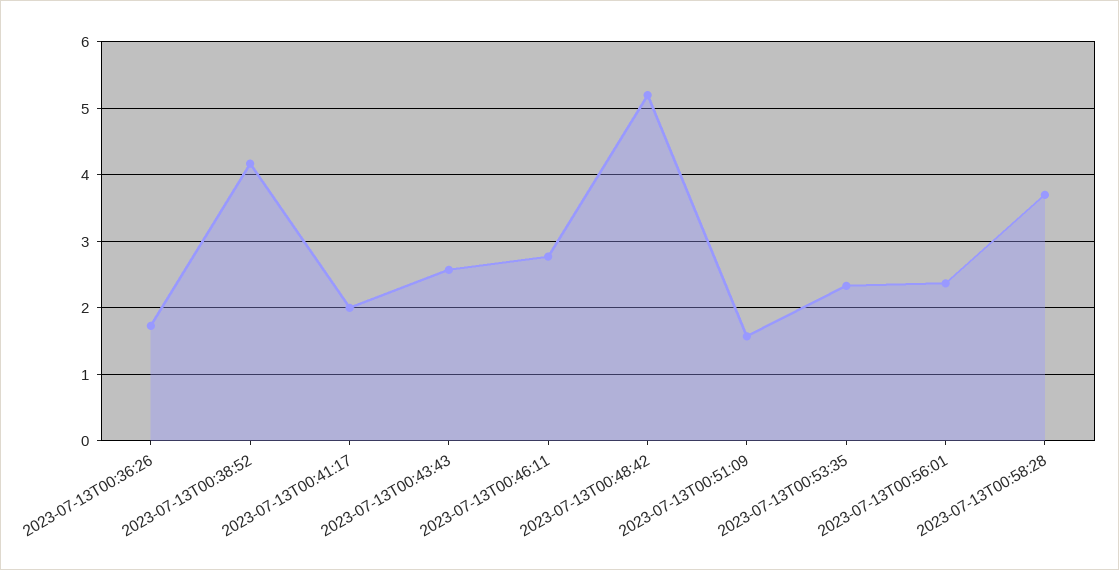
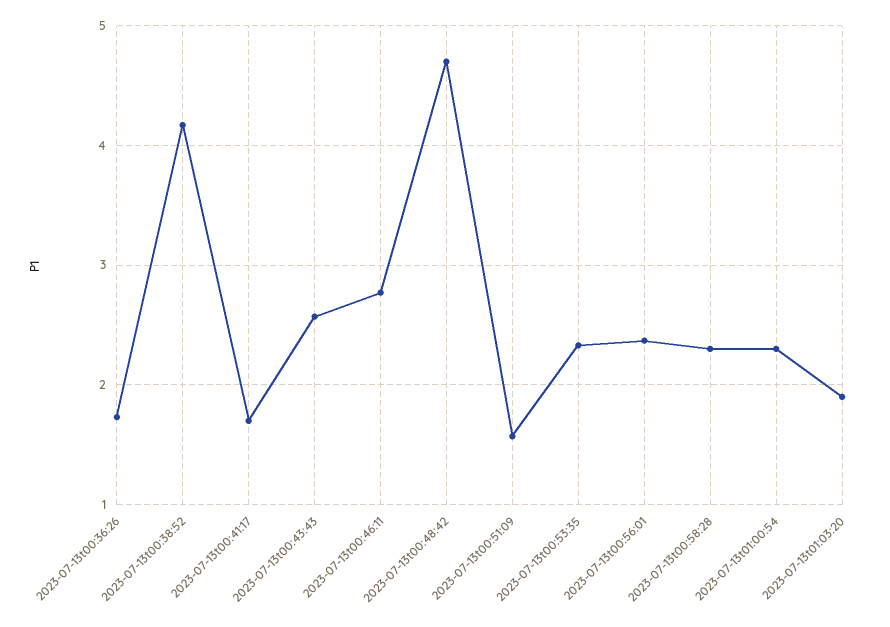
2023-07-13T00:41:17: 2 -> 1.7
2023-07-13T00:48:42: 5.2 -> 4.7
2023-07-13T00:58:28: 3.7 -> 2.3
2023-07-13t01:00:54: none -> 2.3
2023-07-13t01:03:20: none -> 1.9

